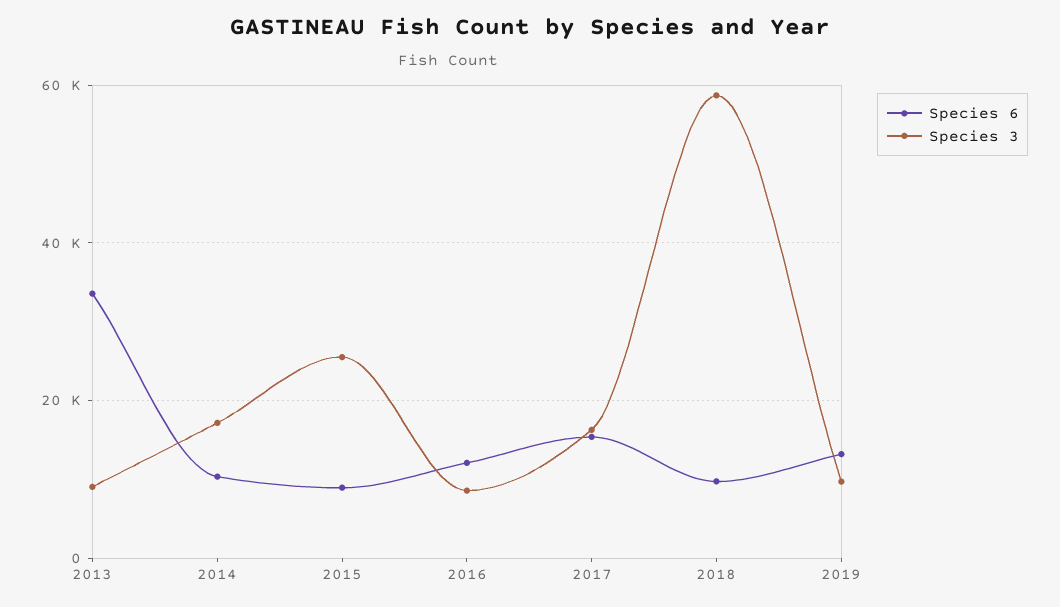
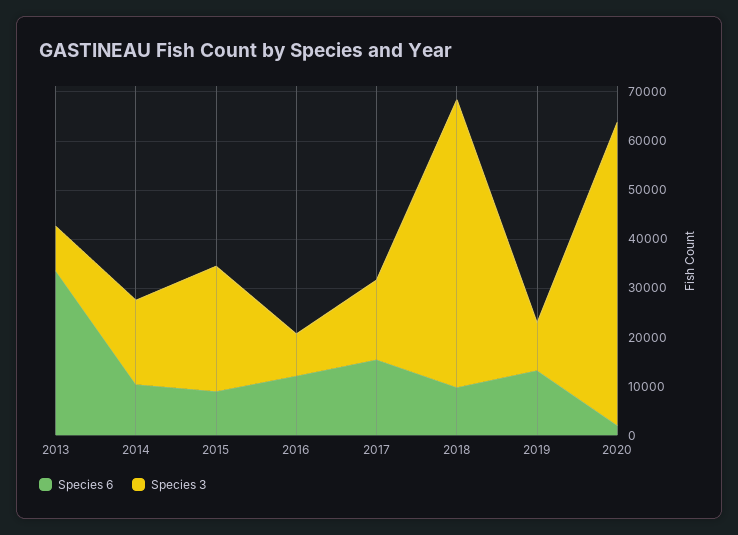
Species 6, 2020: none -> 2000
Species 3, 2020: none -> 62000

